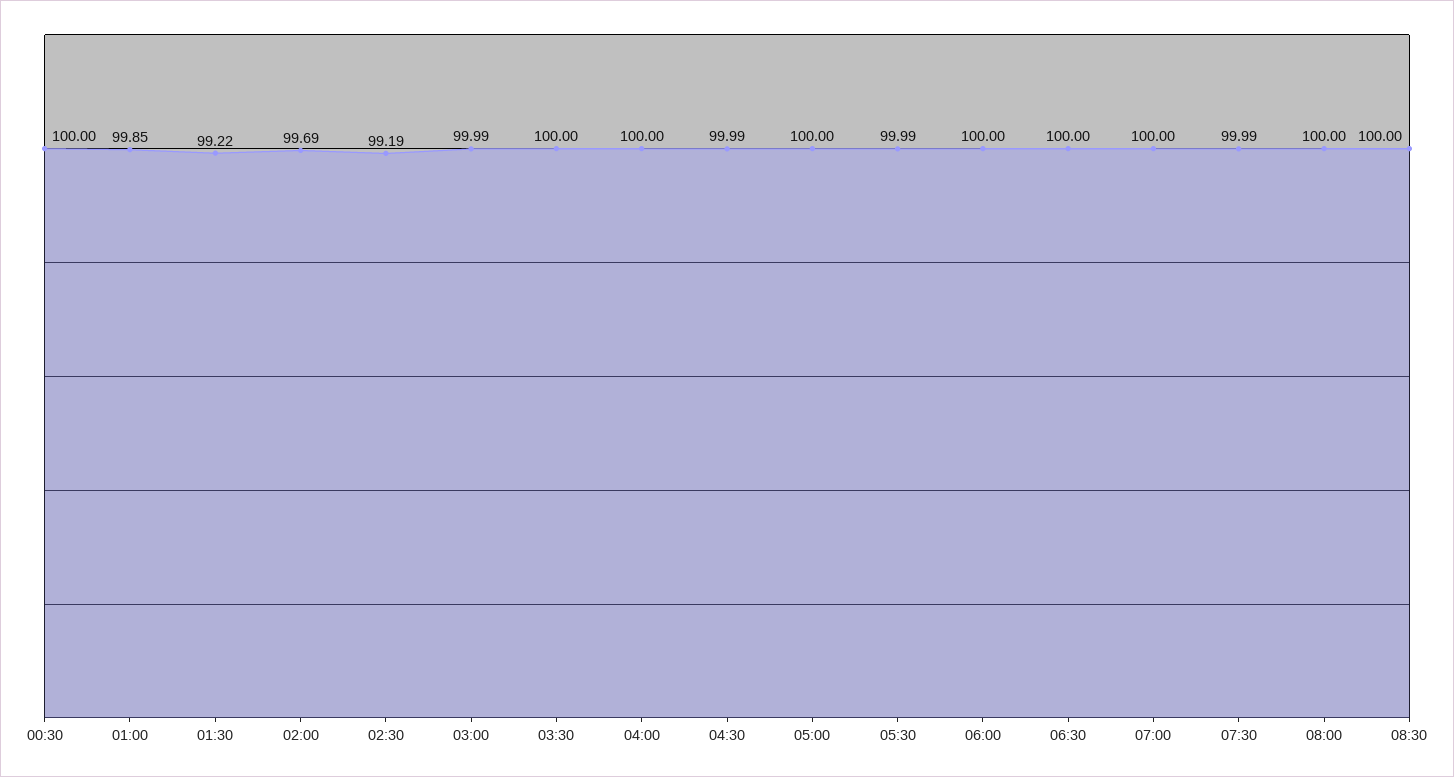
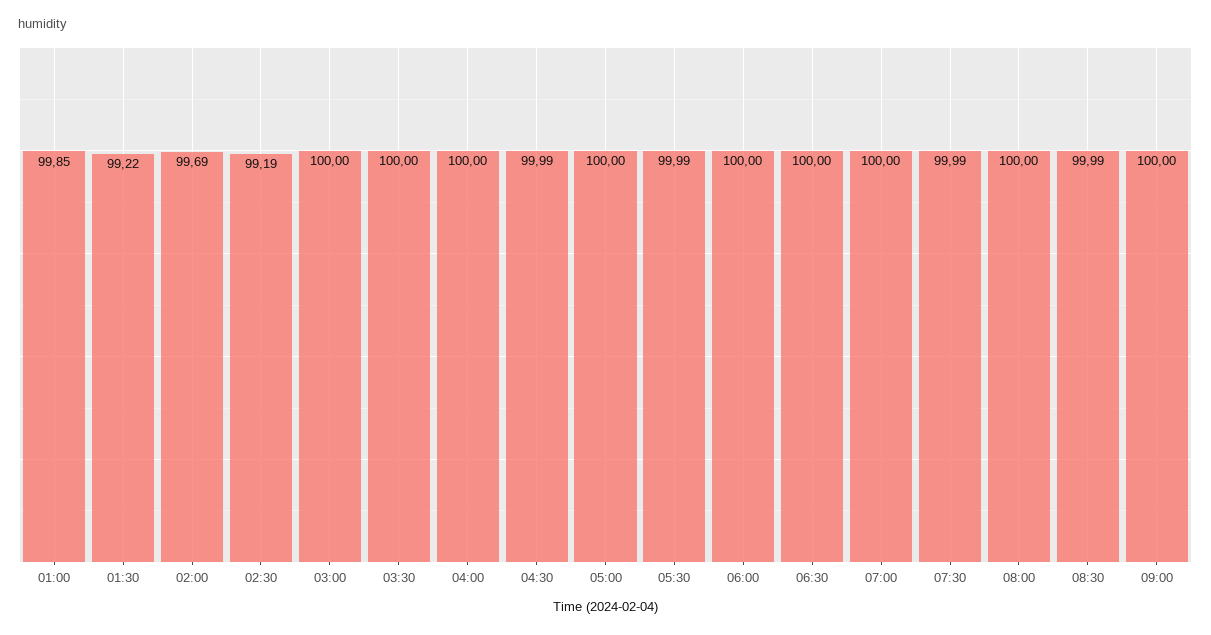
00:30: 100 -> none
03:00: 99.99 -> 100
08:30: 100 -> 99.99
09:00: none -> 100

